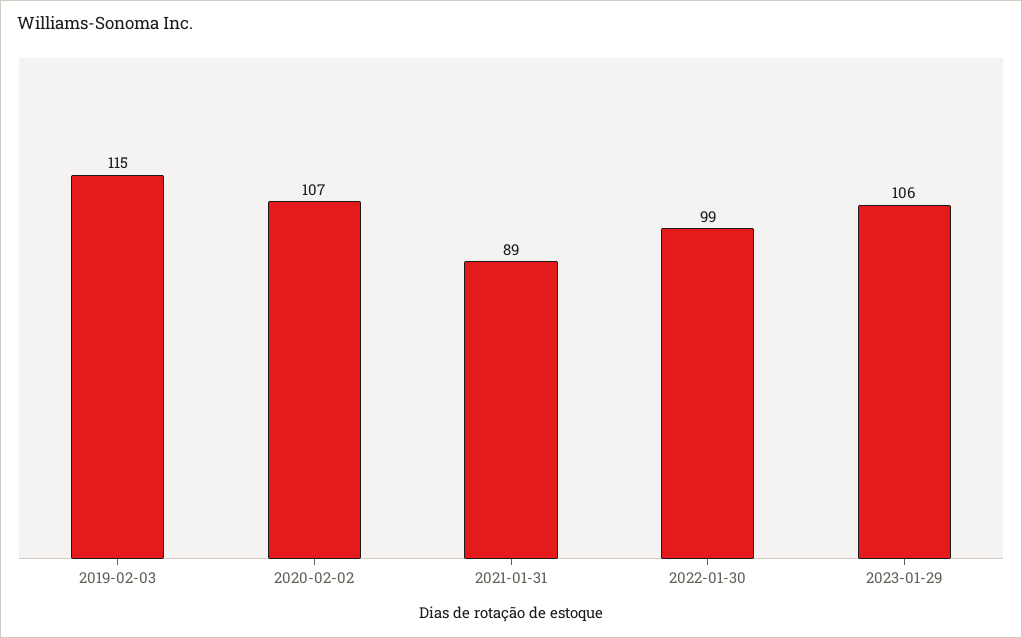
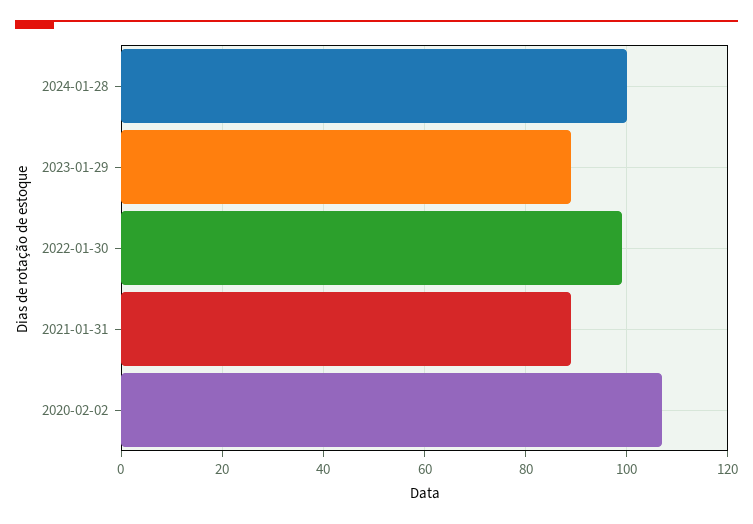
2019-02-03: 115 -> none
2023-01-29: 106 -> 90
2024-01-28: none -> 100

